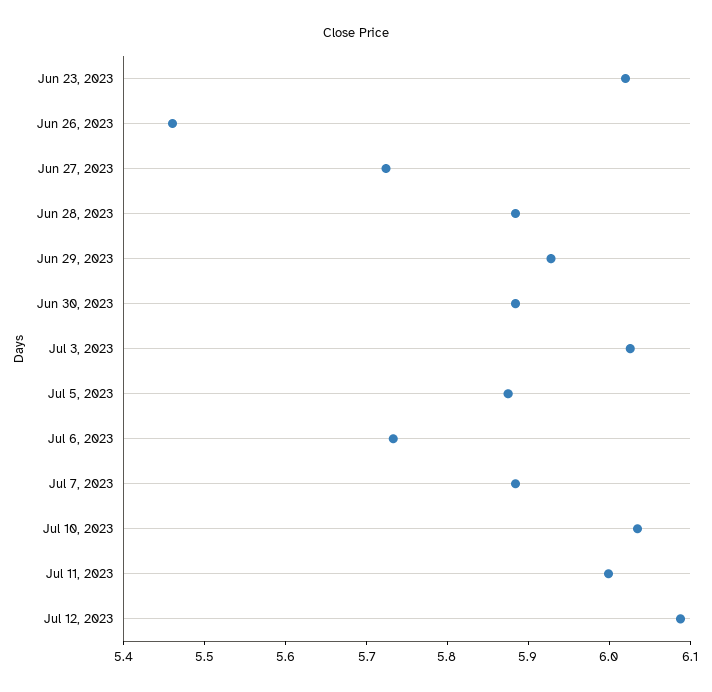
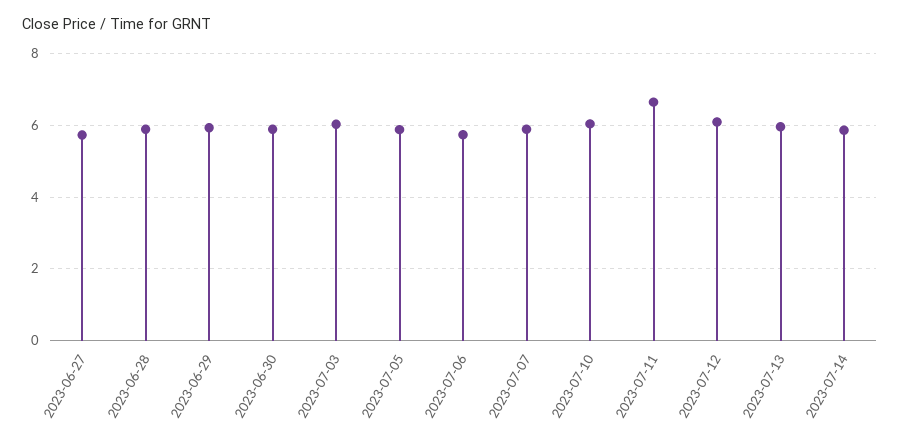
Jun 23, 2023: 6.02 -> none
Jun 26, 2023: 5.46 -> none
Jul 11, 2023: 6 -> 6.6
2023-07-13: none -> 6
2023-07-14: none -> 5.8

